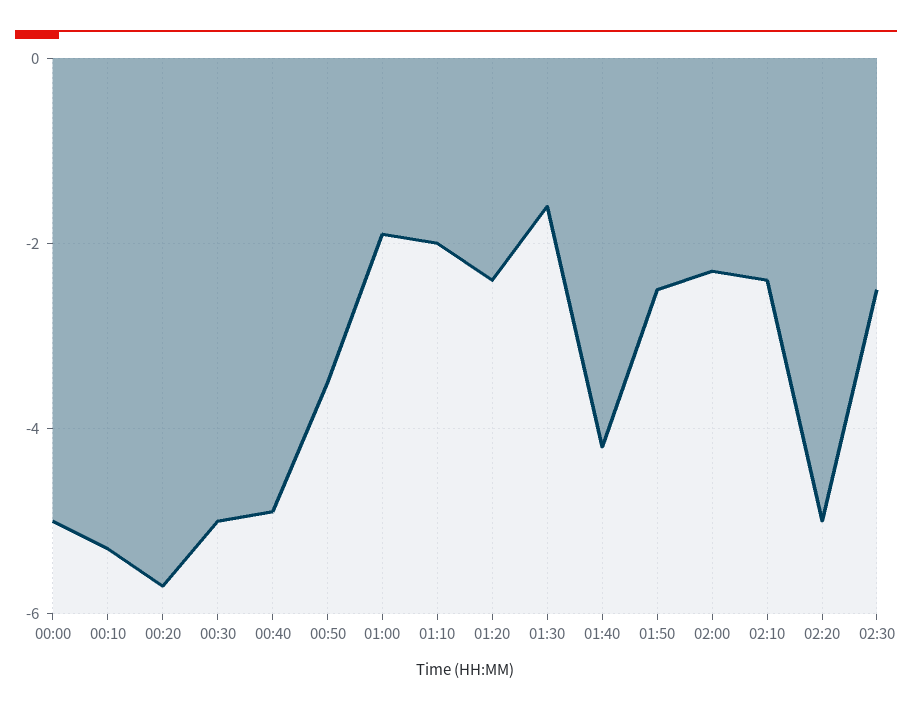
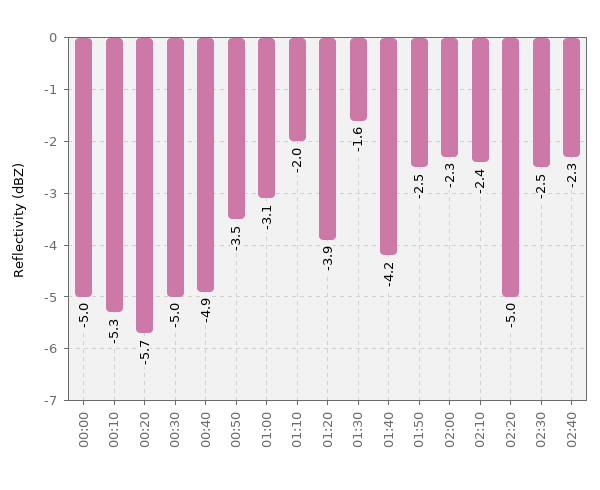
01:00: -2 -> -3.1
01:20: -2.5 -> -3.9
02:40: none -> -2.3

